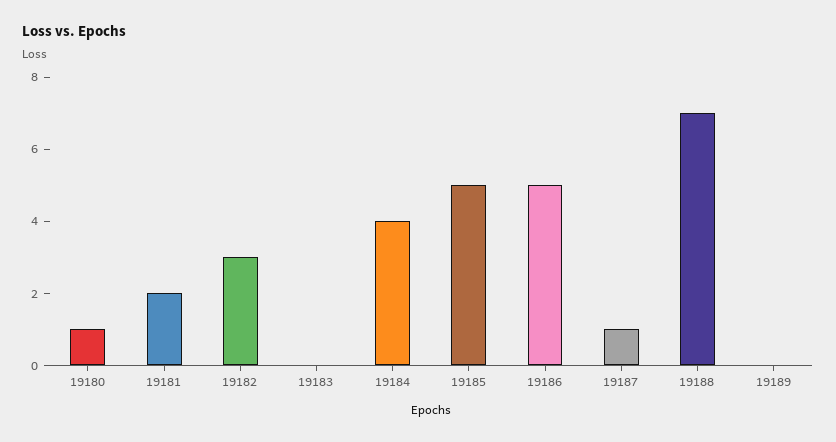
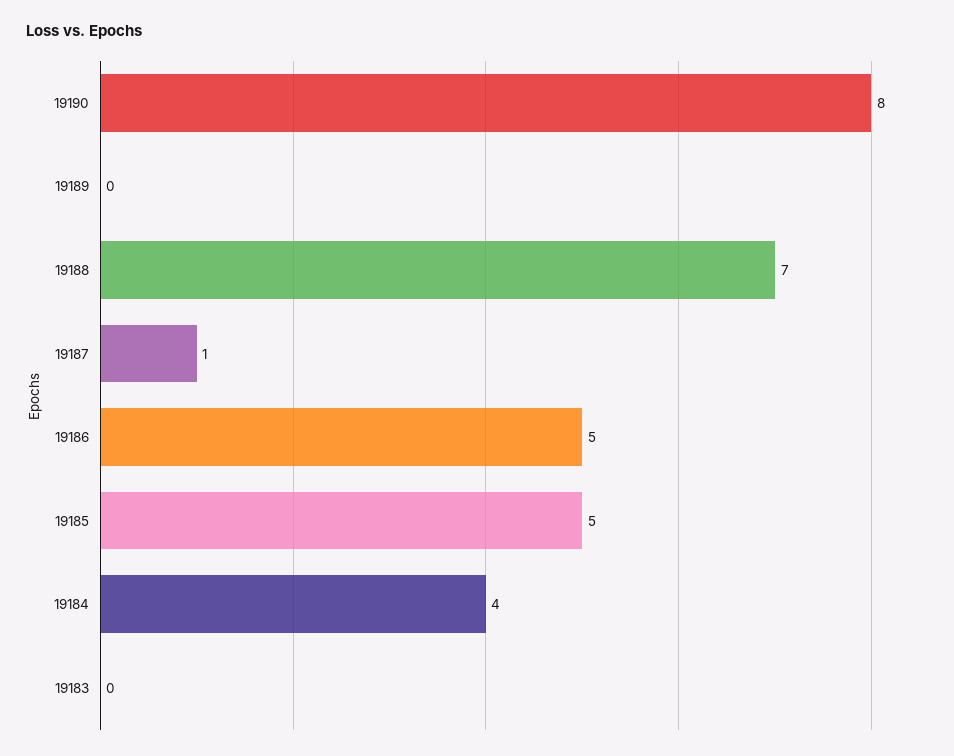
19180: 1 -> none
19181: 2 -> none
19182: 3 -> none
19190: none -> 8

